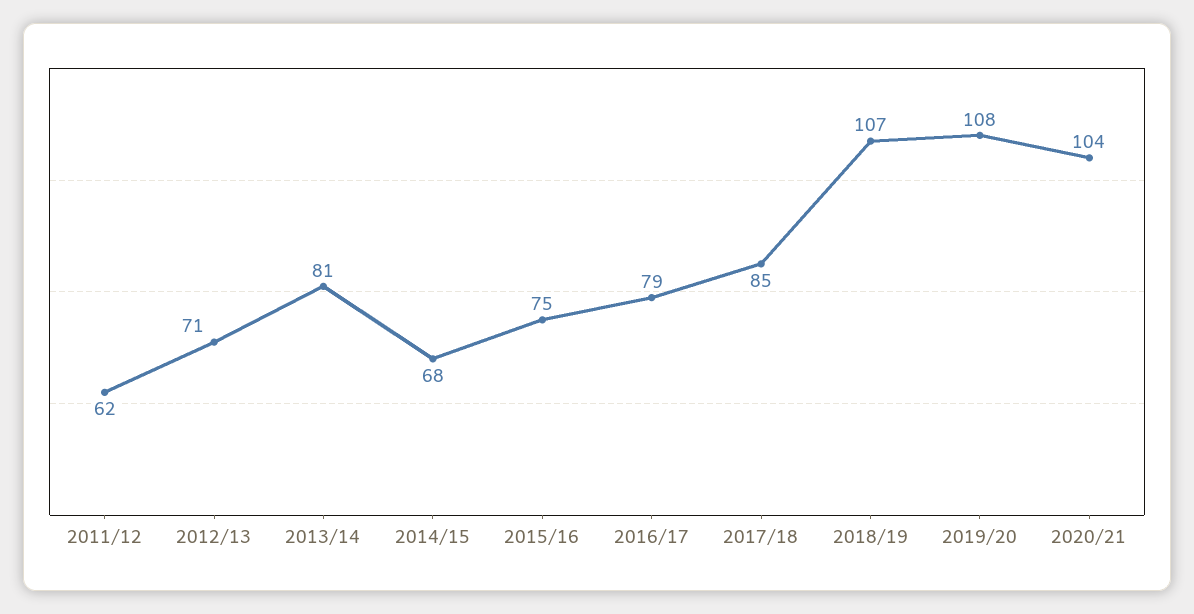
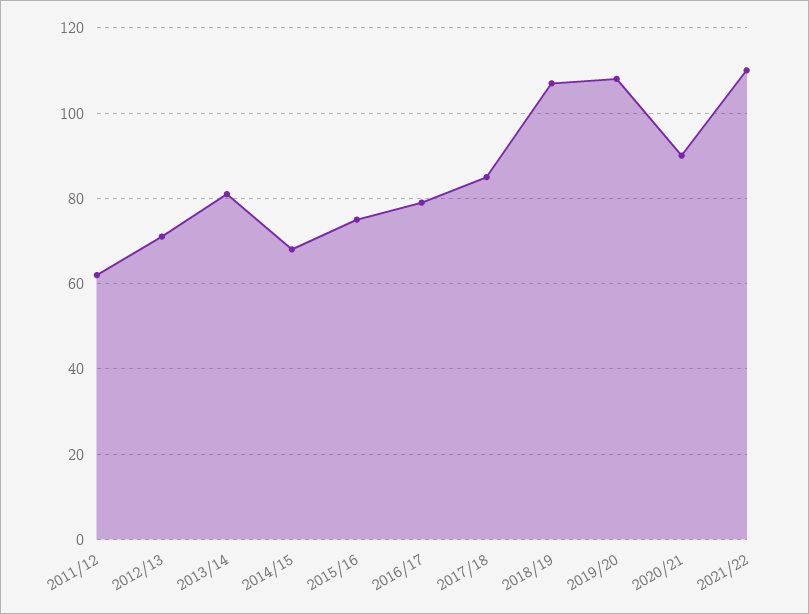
2020/21: 104 -> 90
2021/22: none -> 110

